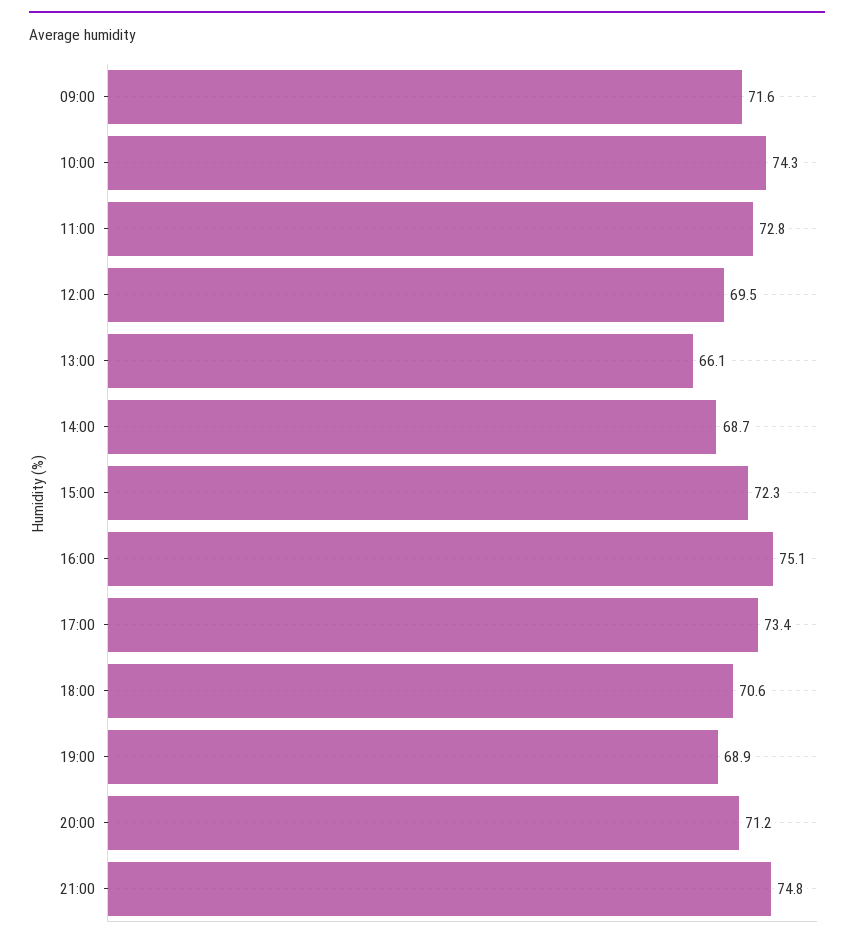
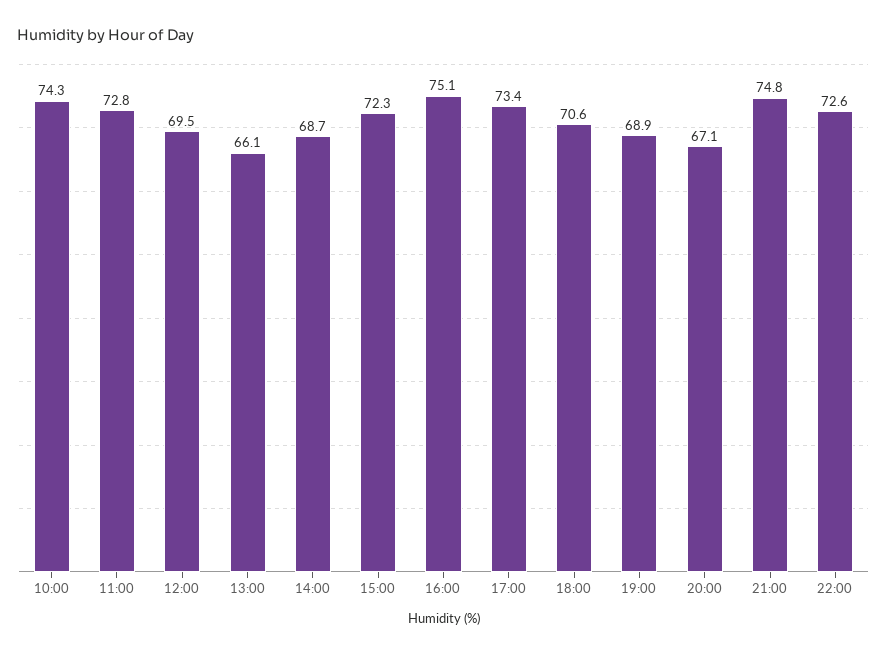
09:00: 71.6 -> none
20:00: 71.2 -> 67.1
22:00: none -> 72.6

